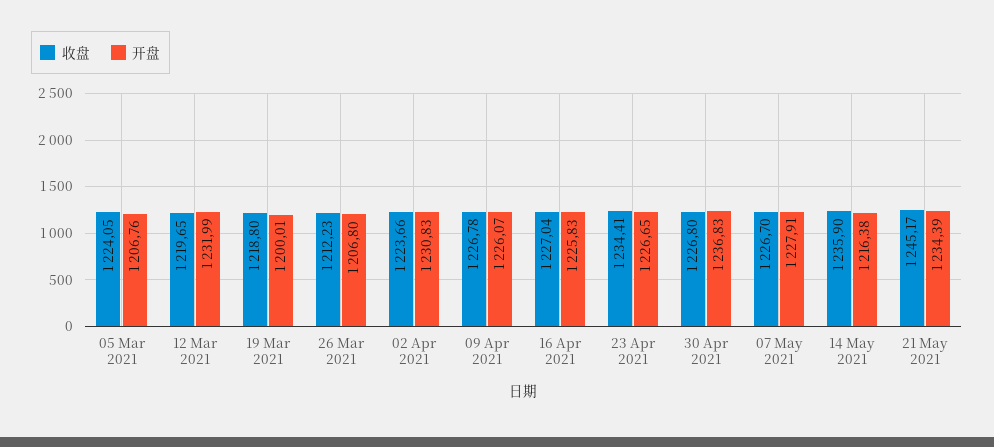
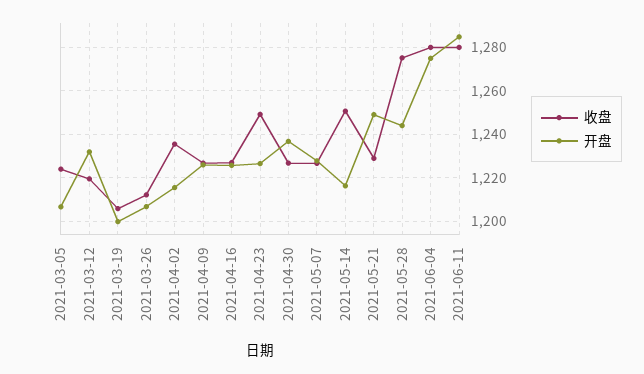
收盘, 19 Mar 2021: 1218.8 -> 1205
收盘, 02 Apr 2021: 1223.66 -> 1235
开盘, 02 Apr 2021: 1230.83 -> 1215
收盘, 23 Apr 2021: 1234.41 -> 1250
收盘, 14 May 2021: 1235.9 -> 1250
收盘, 21 May 2021: 1245.17 -> 1230
开盘, 21 May 2021: 1234.39 -> 1250
收盘, 2021-05-28: none -> 1275
开盘, 2021-05-28: none -> 1245
收盘, 2021-06-04: none -> 1280
开盘, 2021-06-04: none -> 1275
收盘, 2021-06-11: none -> 1280
开盘, 2021-06-11: none -> 1285

